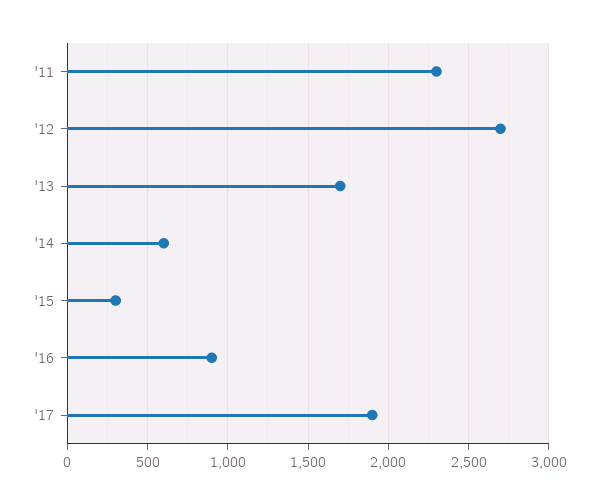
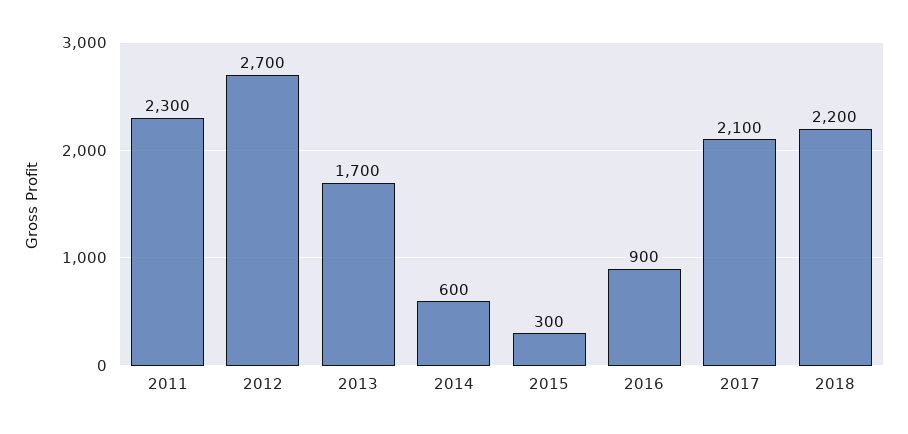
'17: 1900 -> 2100
2018: none -> 2200

